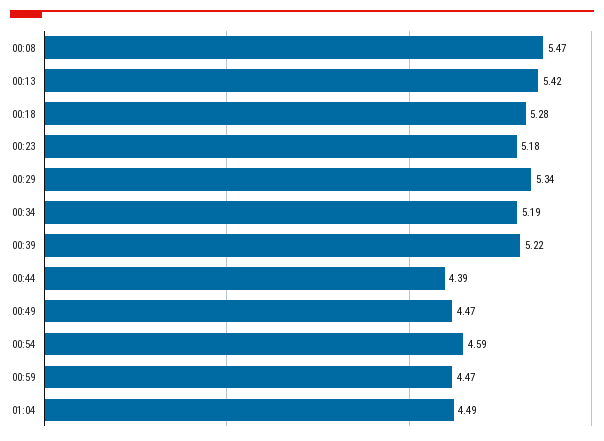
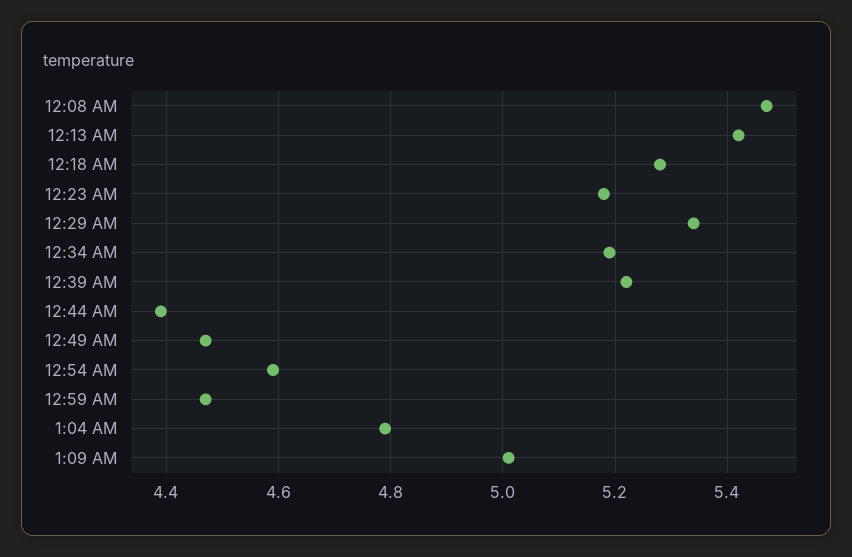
01:04: 4.49 -> 4.8
1:09 AM: none -> 5

